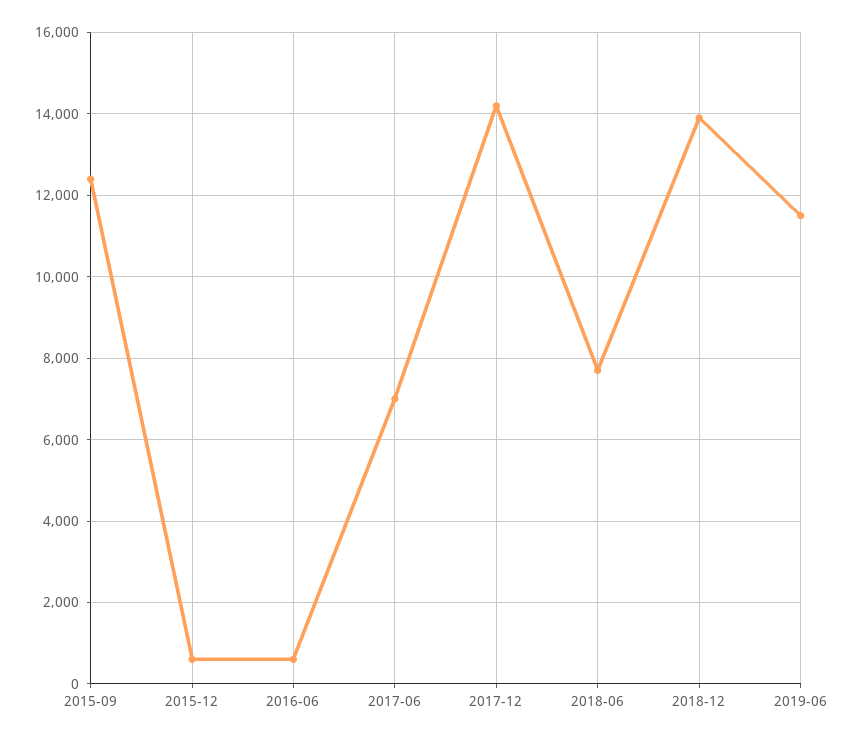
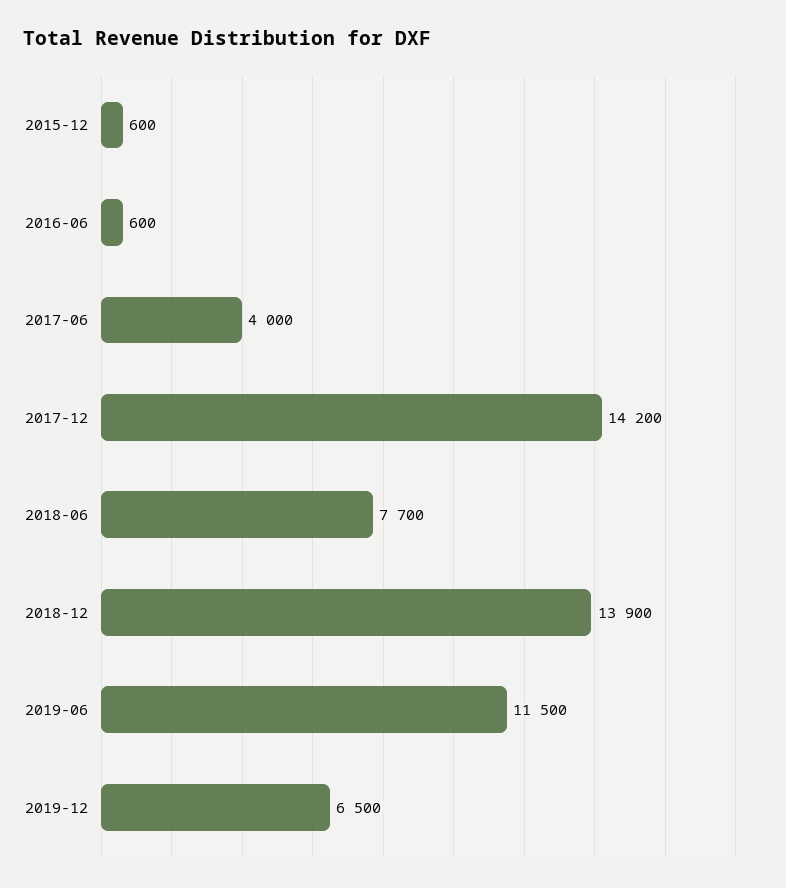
2015-09: 12400 -> none
2017-06: 7000 -> 4000
2019-12: none -> 6500

